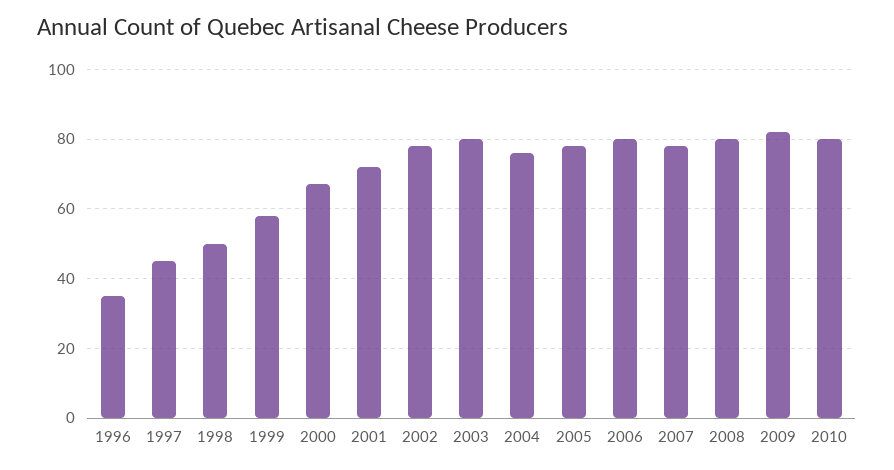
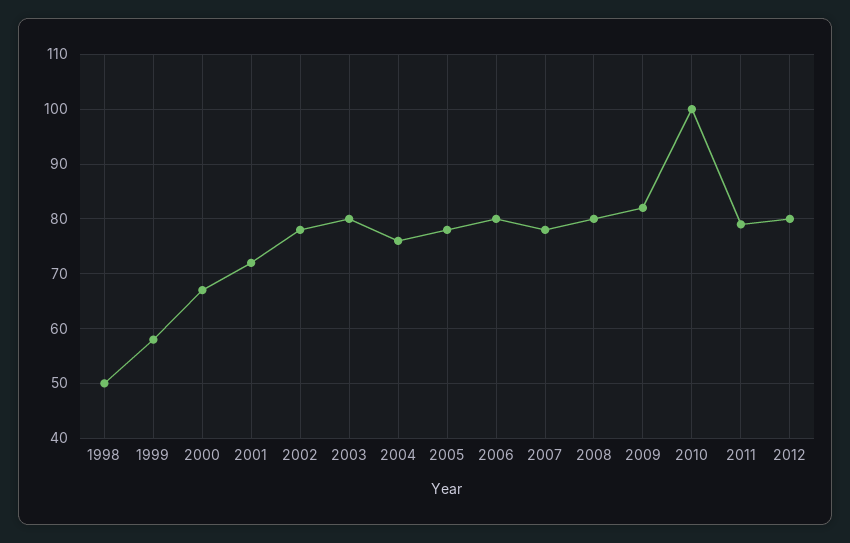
1996: 35 -> none
1997: 45 -> none
2010: 80 -> 100
2011: none -> 80
2012: none -> 80

